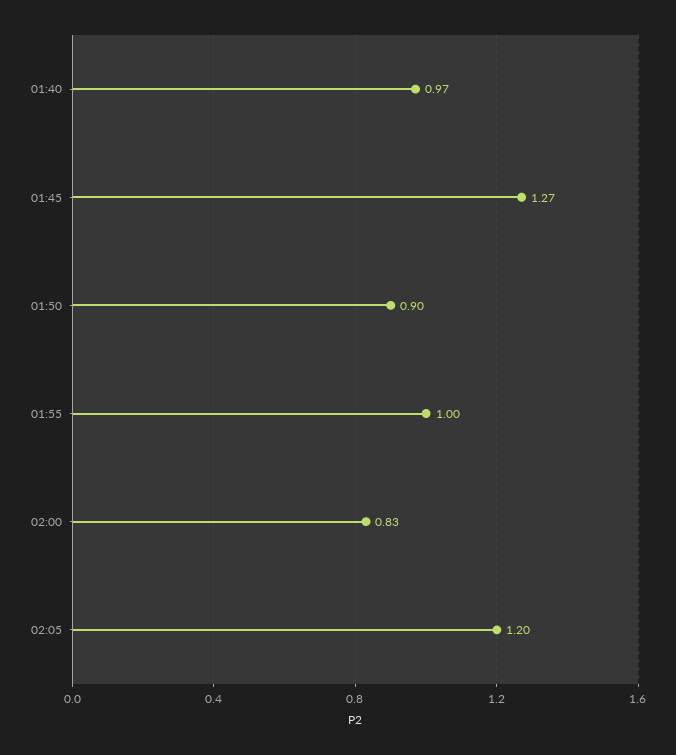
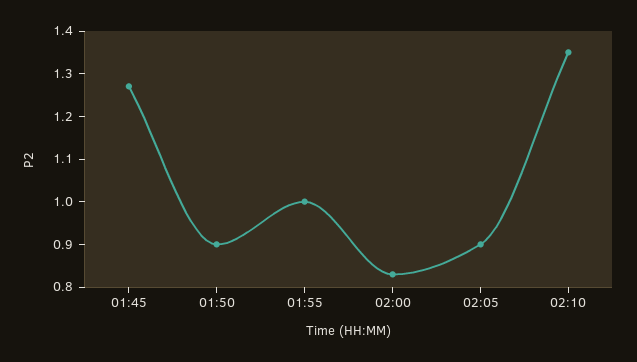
01:40: 0.97 -> none
02:05: 1.2 -> 0.9
02:10: none -> 1.35

